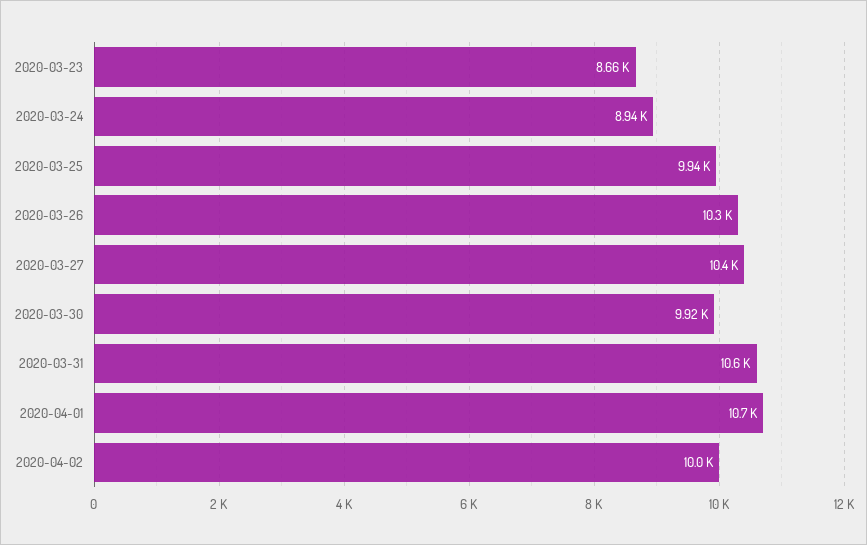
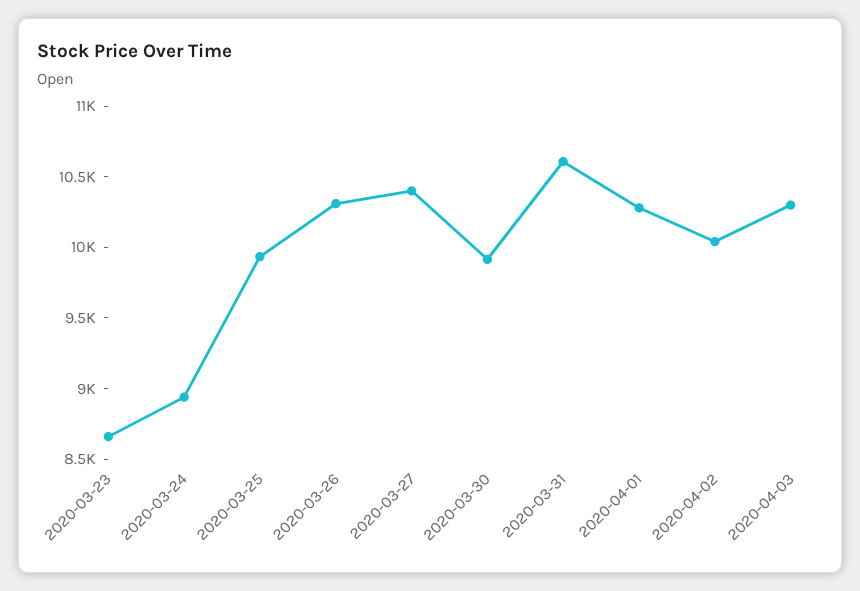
2020-04-01: 10700 -> 10300
2020-04-03: none -> 10300

